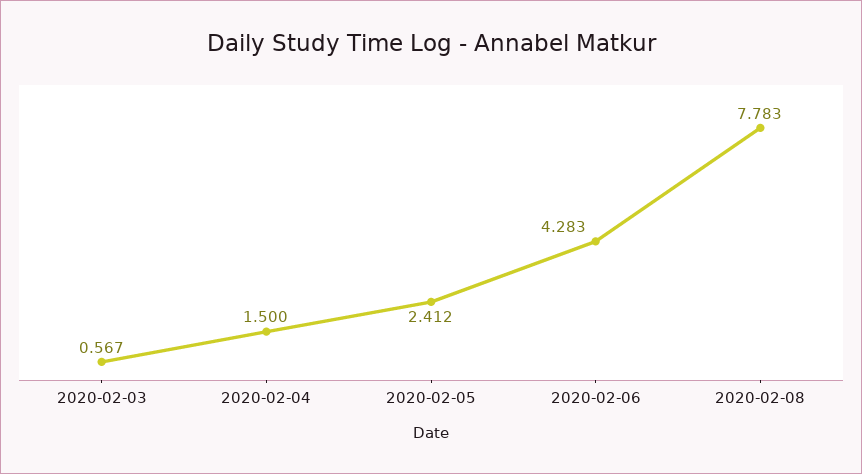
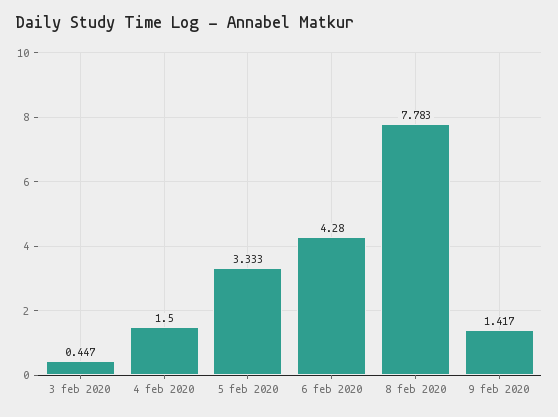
2020-02-03: 0.567 -> 0.447
2020-02-05: 2.412 -> 3.333
2020-02-06: 4.283 -> 4.28
9 feb 2020: none -> 1.417

